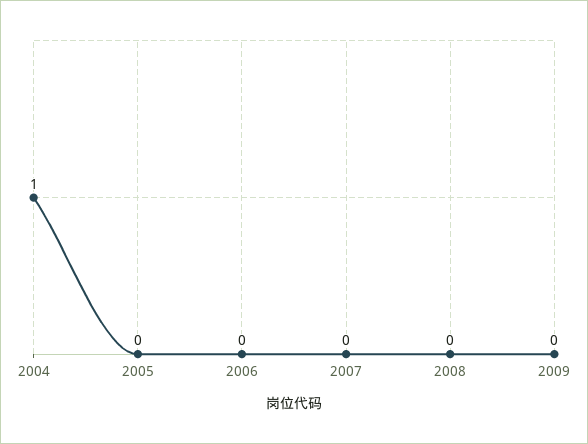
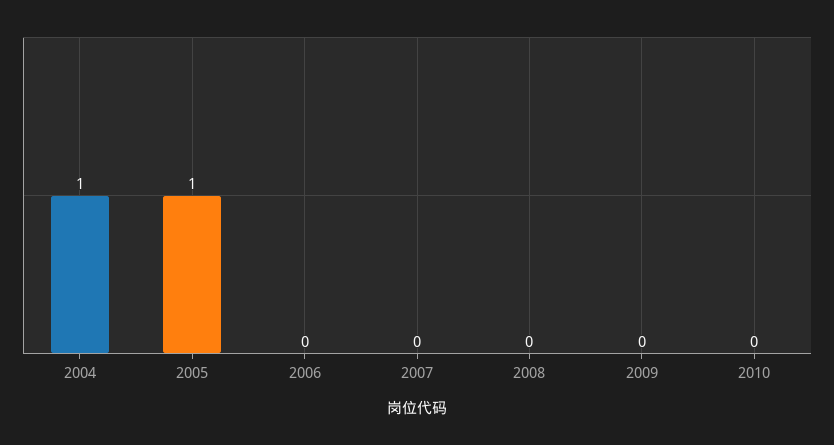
2005: 0 -> 1
2010: none -> 0

